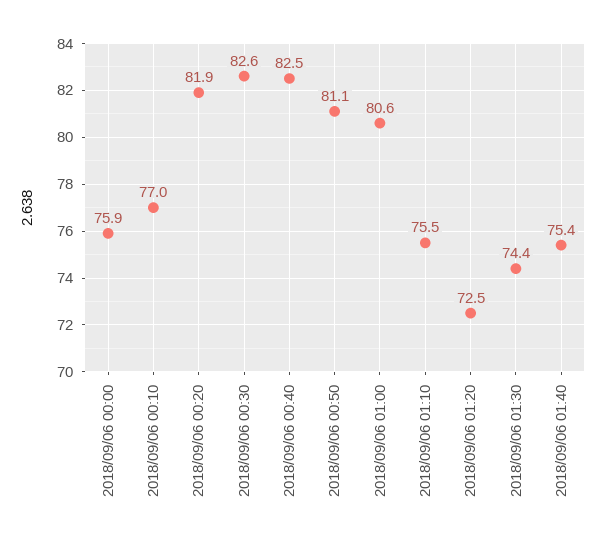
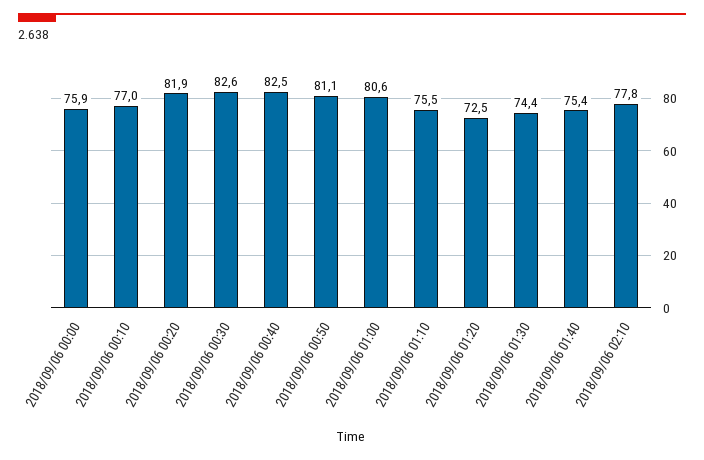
2018/09/06 02:10: none -> 77.8

